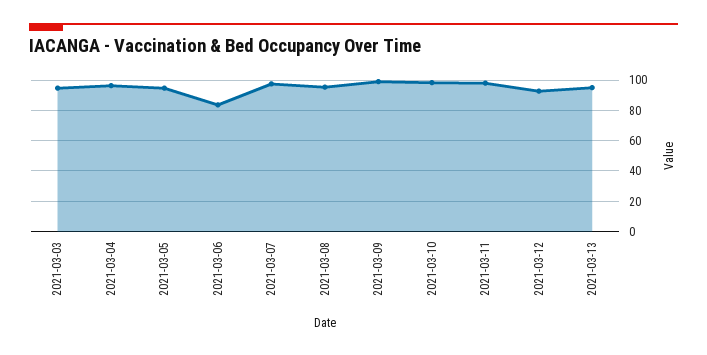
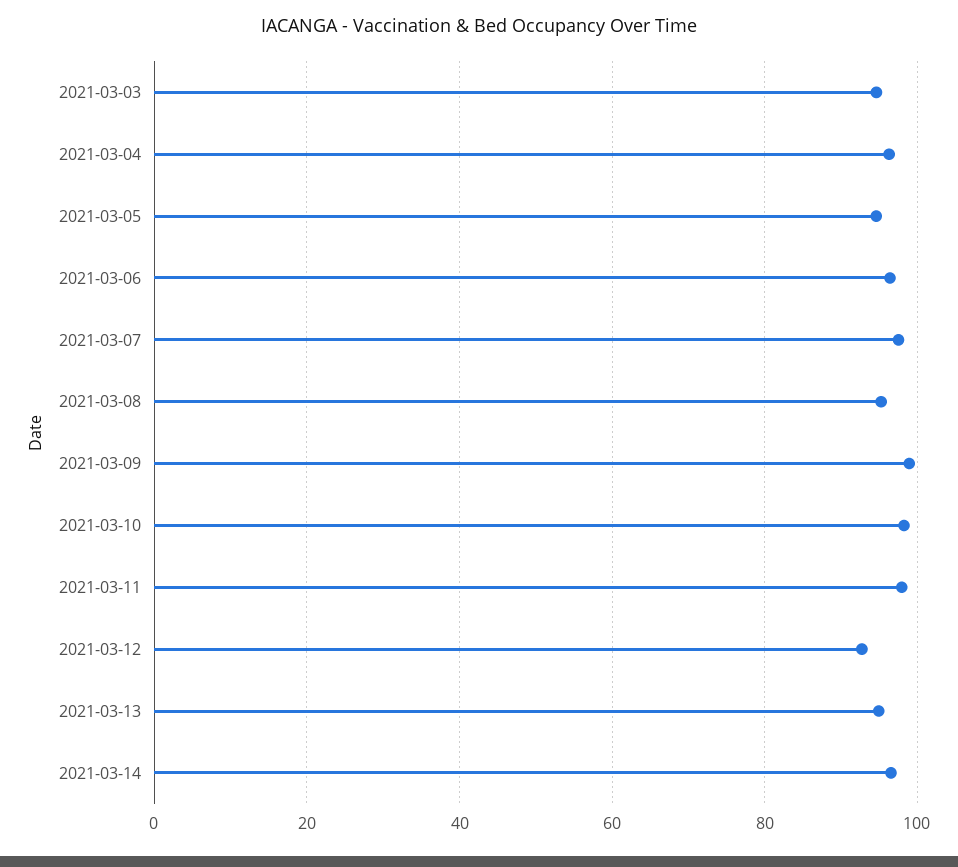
2021-03-06: 85 -> 96
2021-03-14: none -> 96

